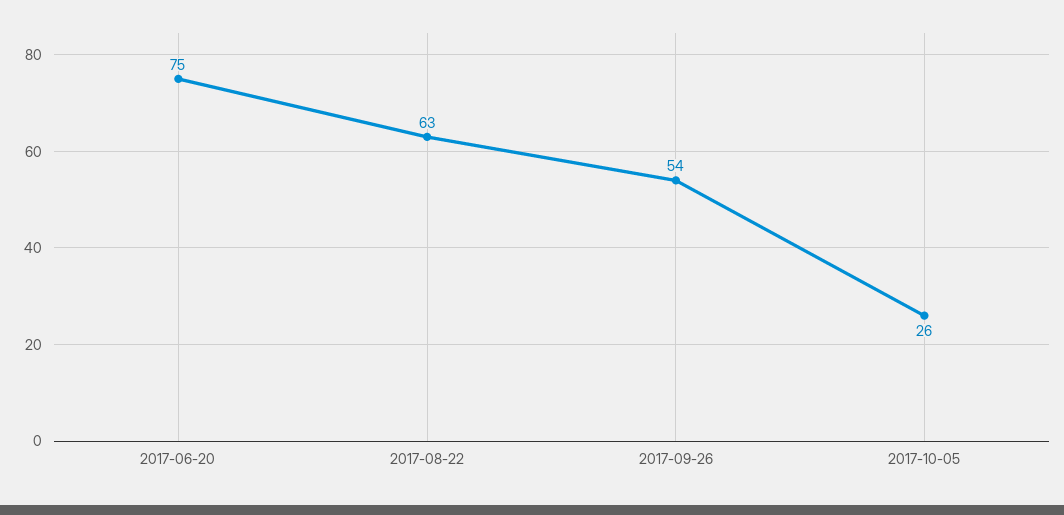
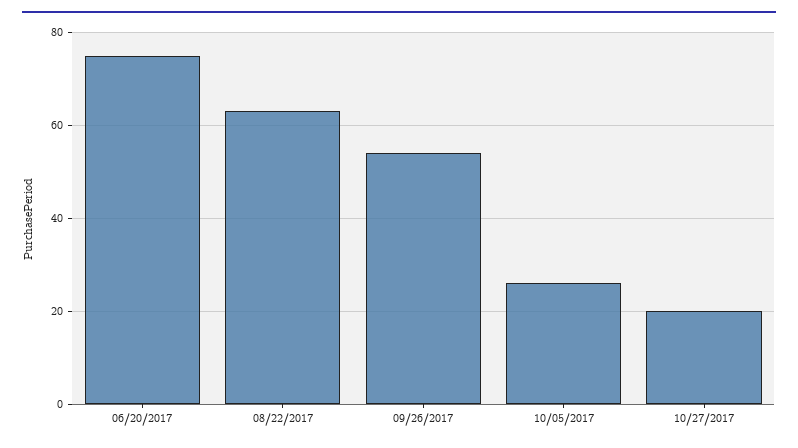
10/27/2017: none -> 20

